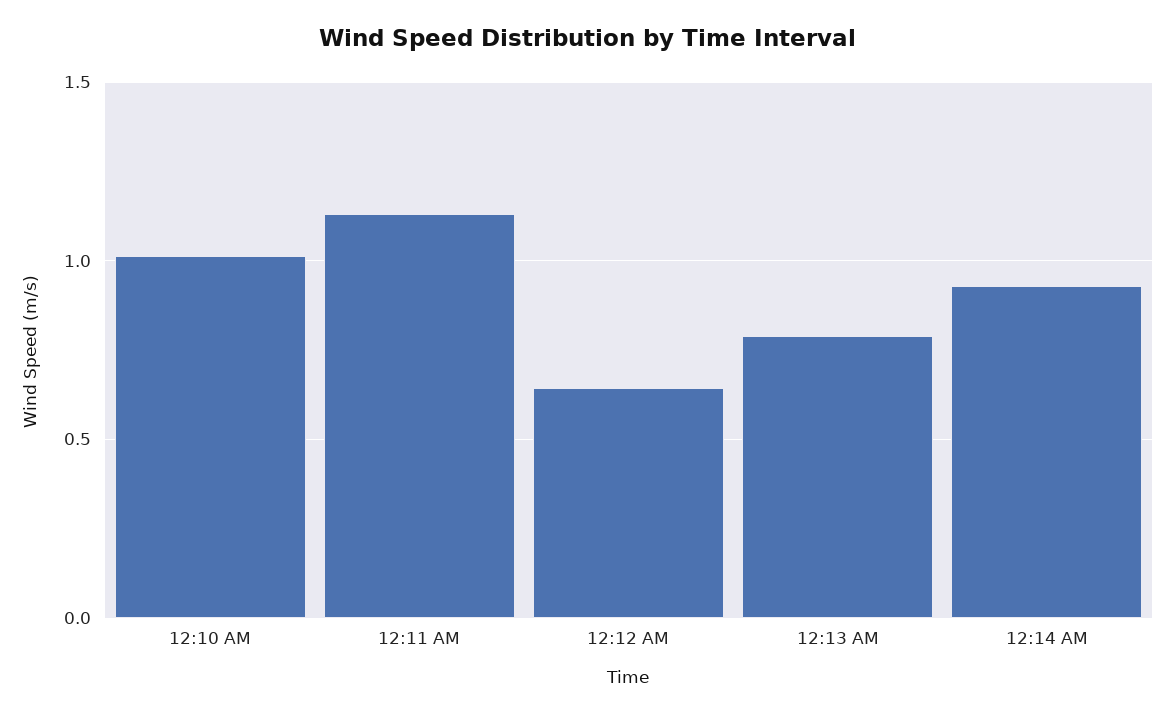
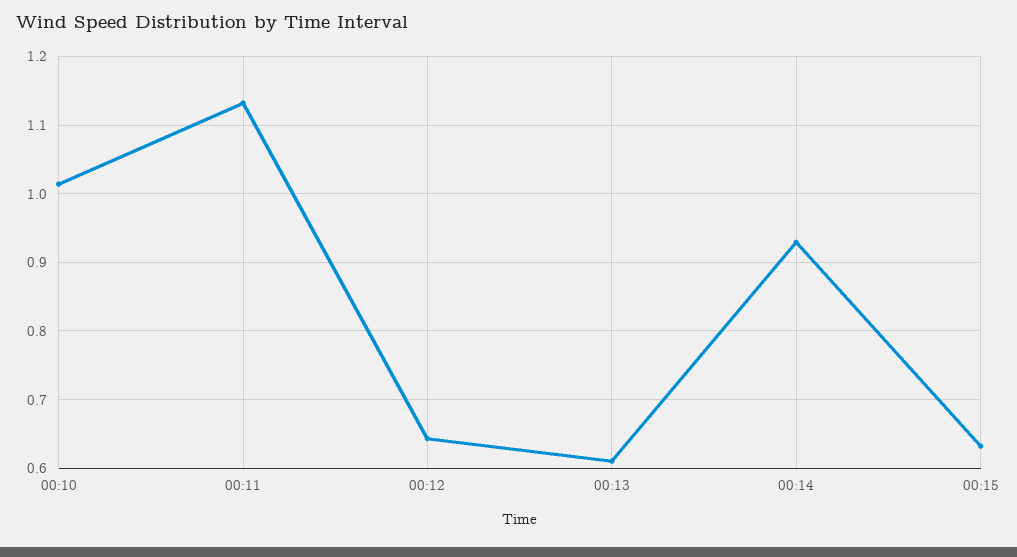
12:13 AM: 0.8 -> 0.61
00:15: none -> 0.63

